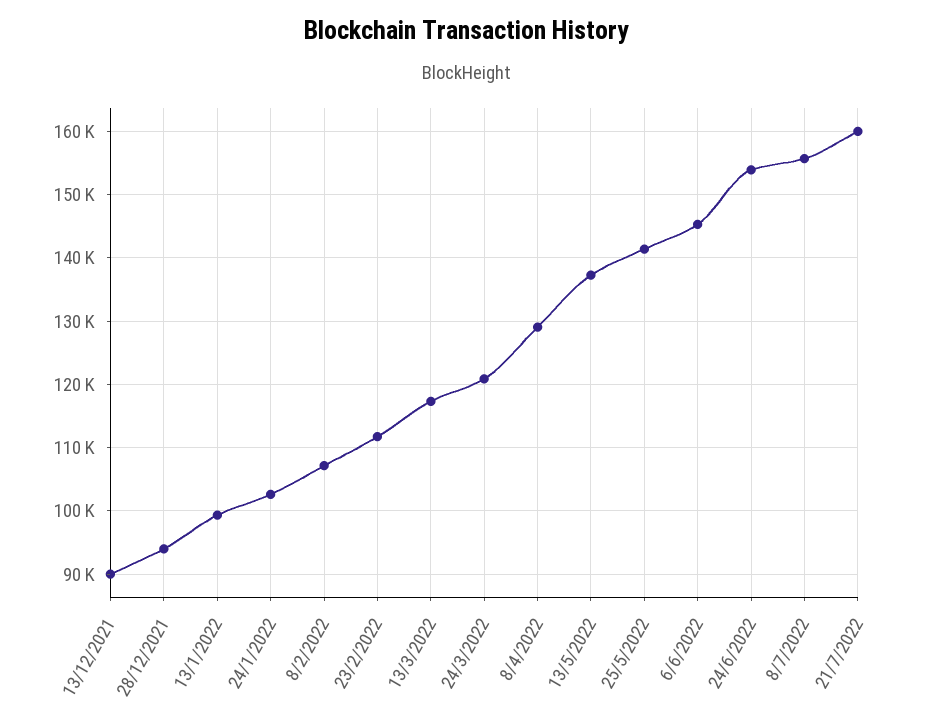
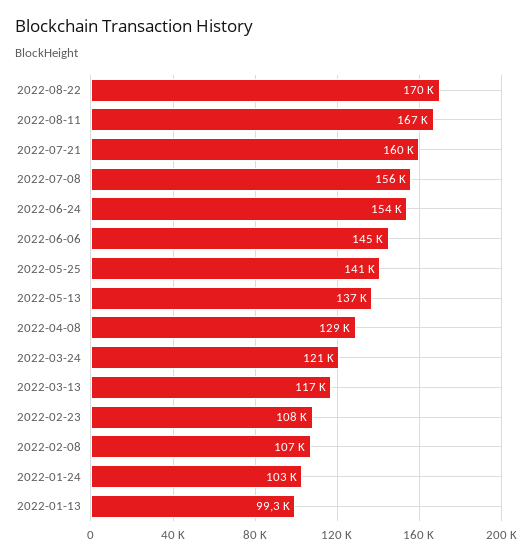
13/12/2021: 90000 -> none
28/12/2021: 94000 -> none
23/2/2022: 112000 -> 108000
2022-08-22: none -> 170000
2022-08-11: none -> 167000

